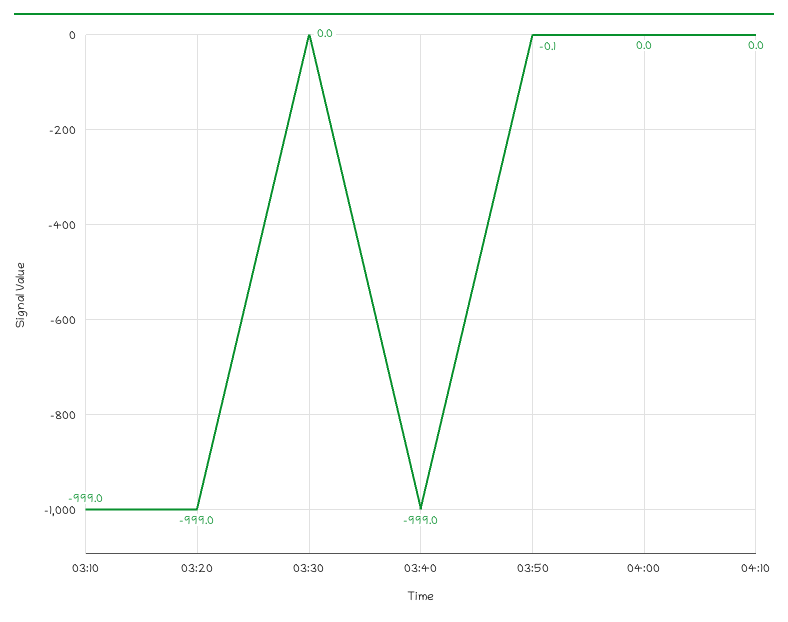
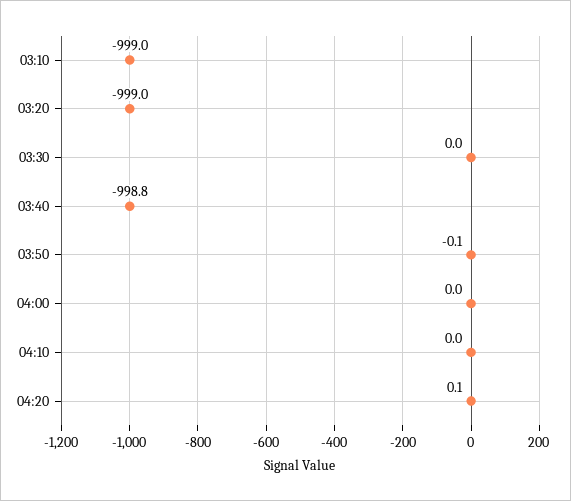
03:40: -999 -> -998.8
04:20: none -> 0.1

